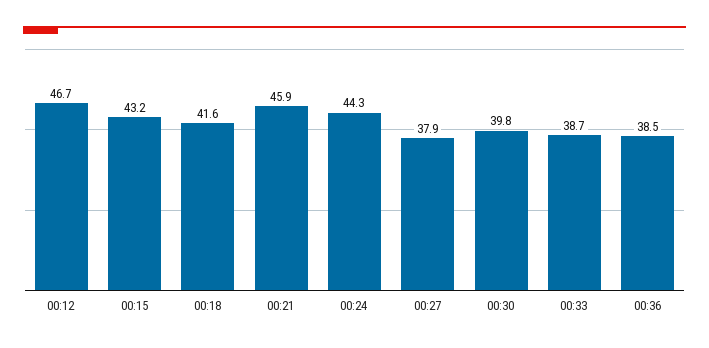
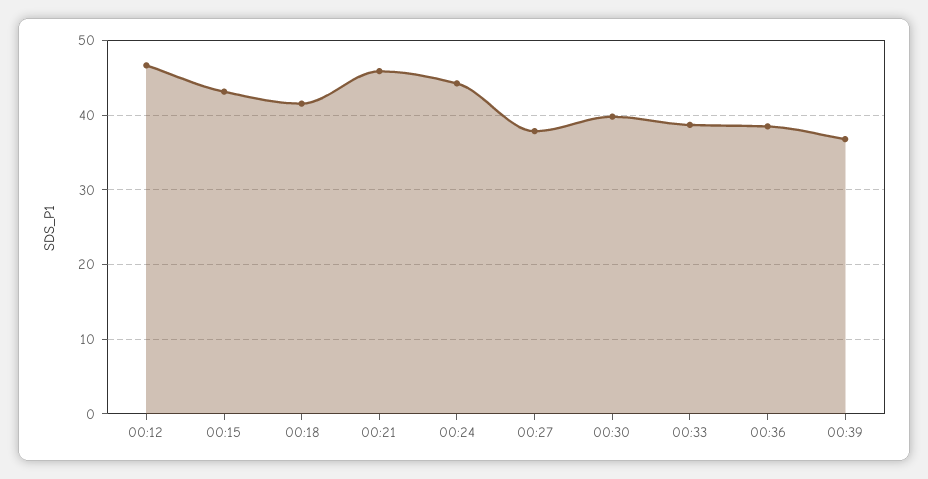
00:39: none -> 37

